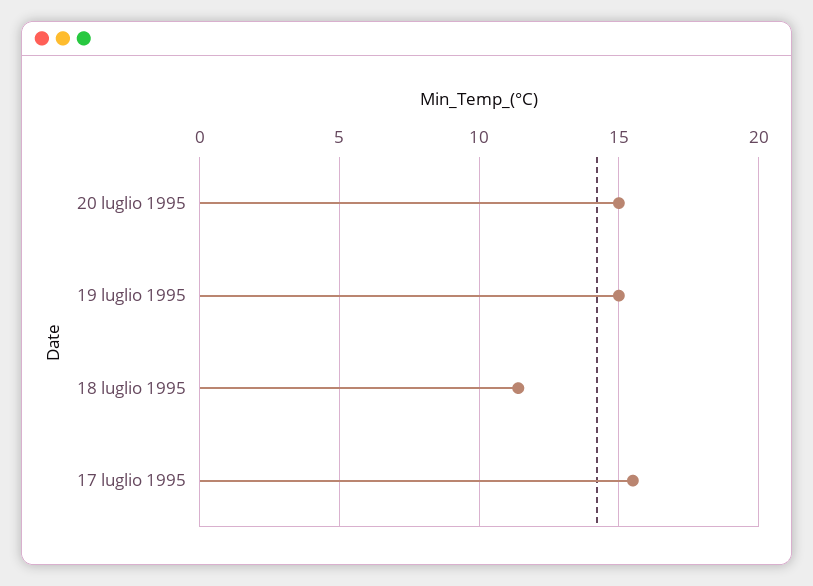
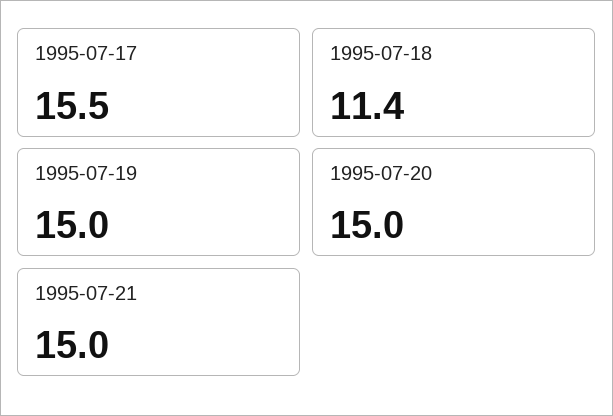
1995-07-21: none -> 15

